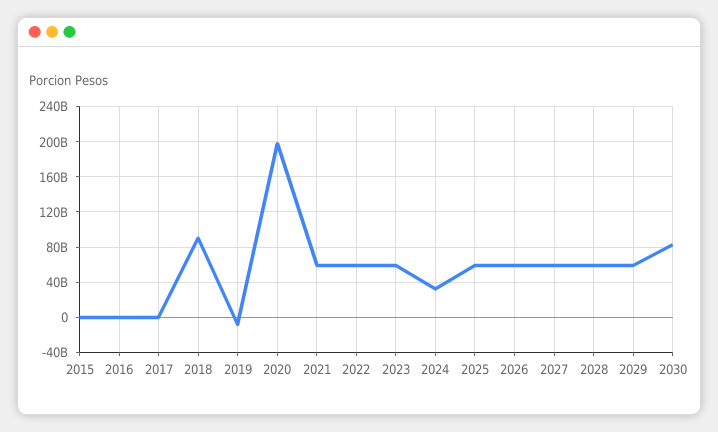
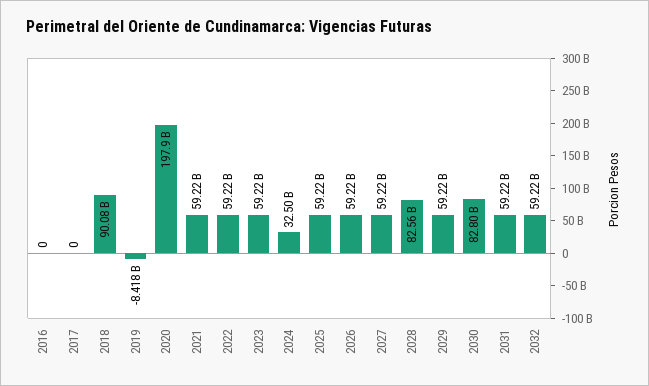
2015: 0 -> none
2028: 60000000000 -> 82560000000
2031: none -> 59220000000
2032: none -> 59220000000

